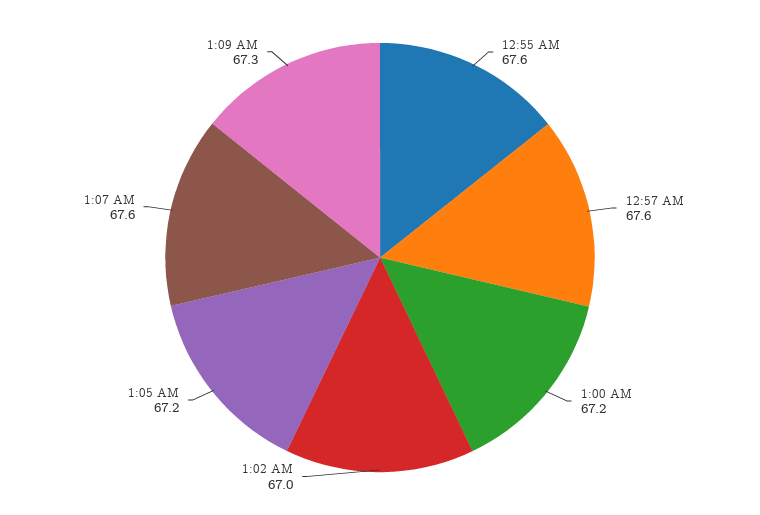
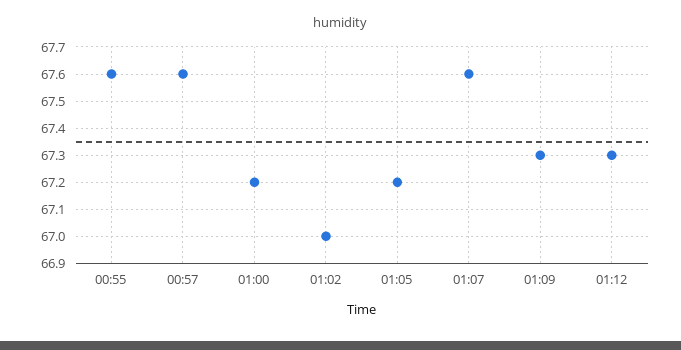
01:12: none -> 67.3

